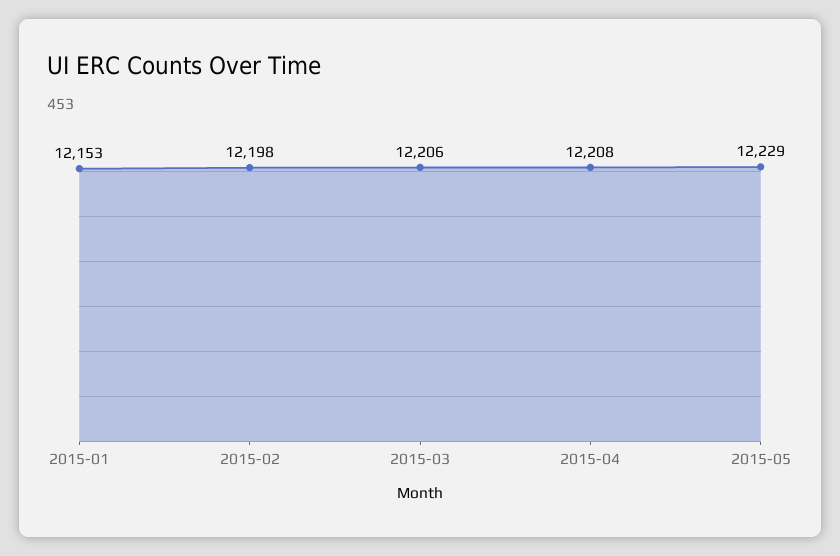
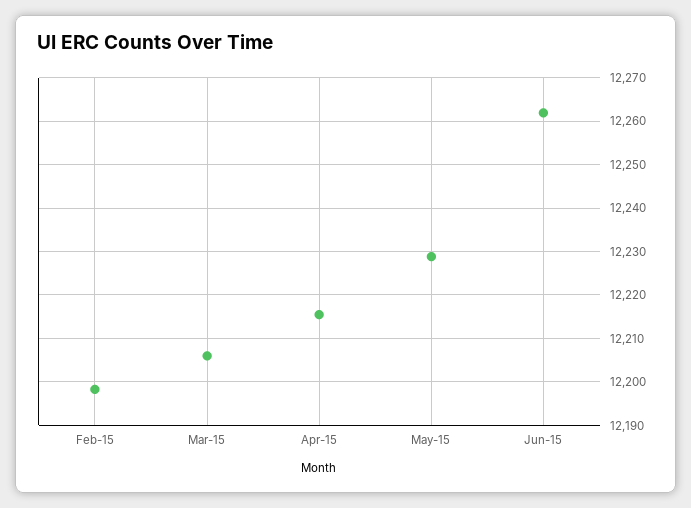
2015-01: 12153 -> none
2015-04: 12208 -> 12216
Jun-15: none -> 12262

